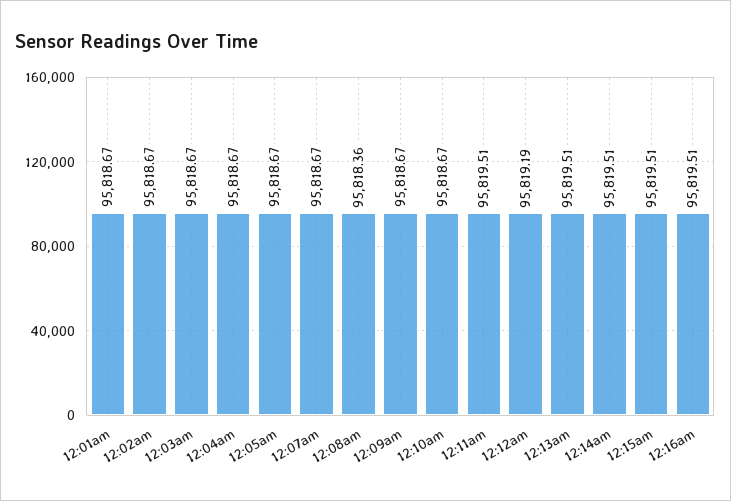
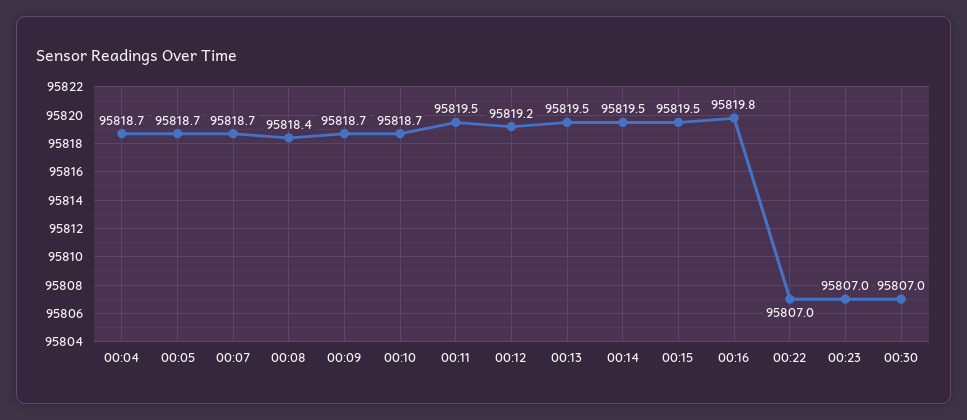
12:01am: 95818.67 -> none
12:02am: 95818.67 -> none
12:03am: 95818.67 -> none
12:16am: 95819.51 -> 95819.8
00:22: none -> 95807
00:23: none -> 95807
00:30: none -> 95807

